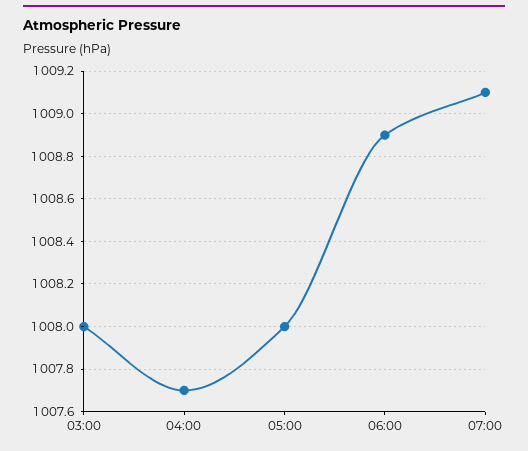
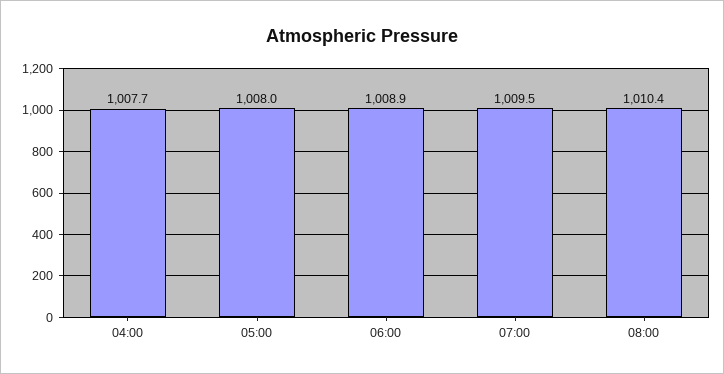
03:00: 1008 -> none
07:00: 1009.1 -> 1009.5
08:00: none -> 1010.4

